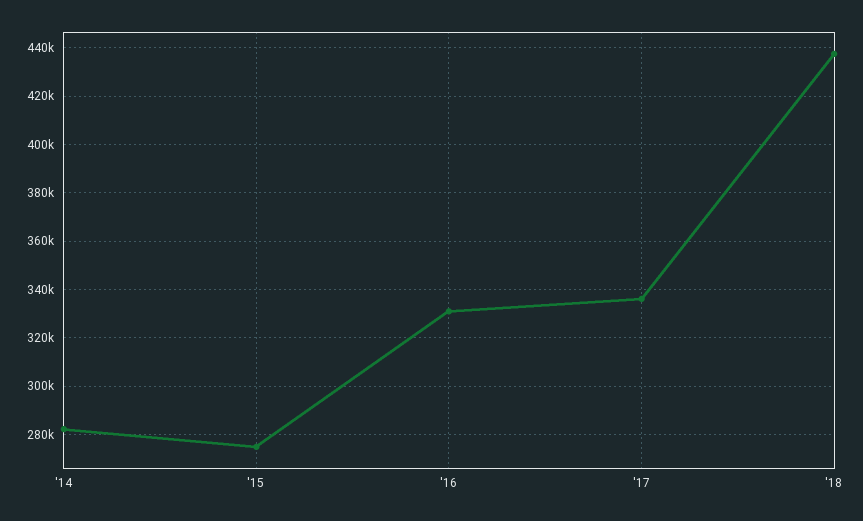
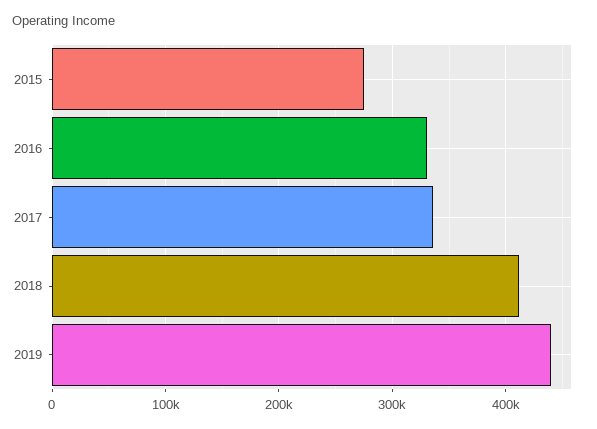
'14: 282500 -> none
'18: 437500 -> 410000
2019: none -> 440000

